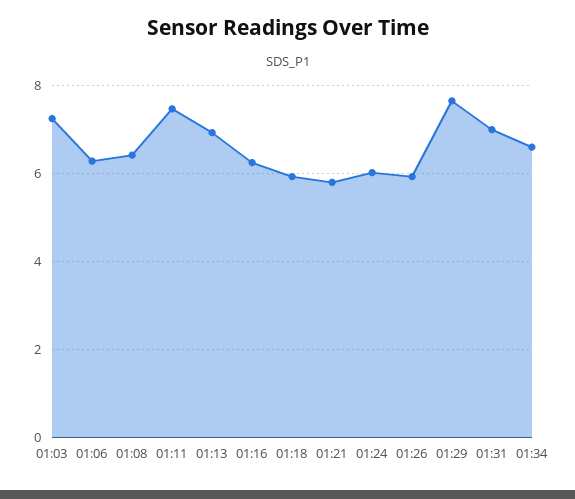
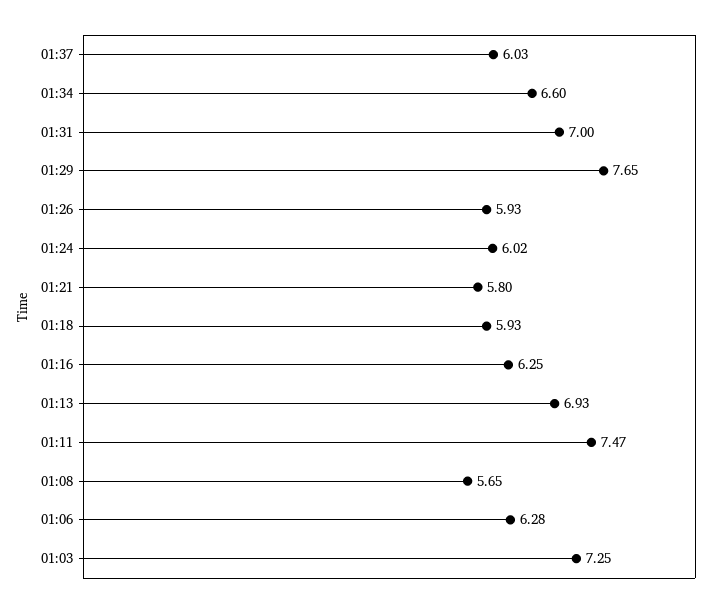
01:08: 6.4 -> 5.65
01:37: none -> 6.03

